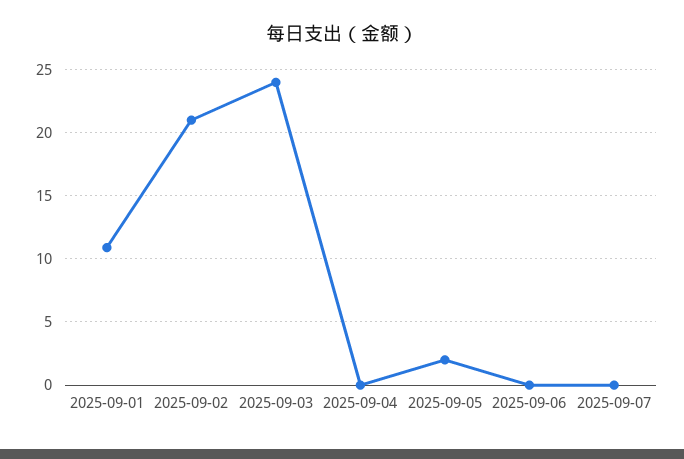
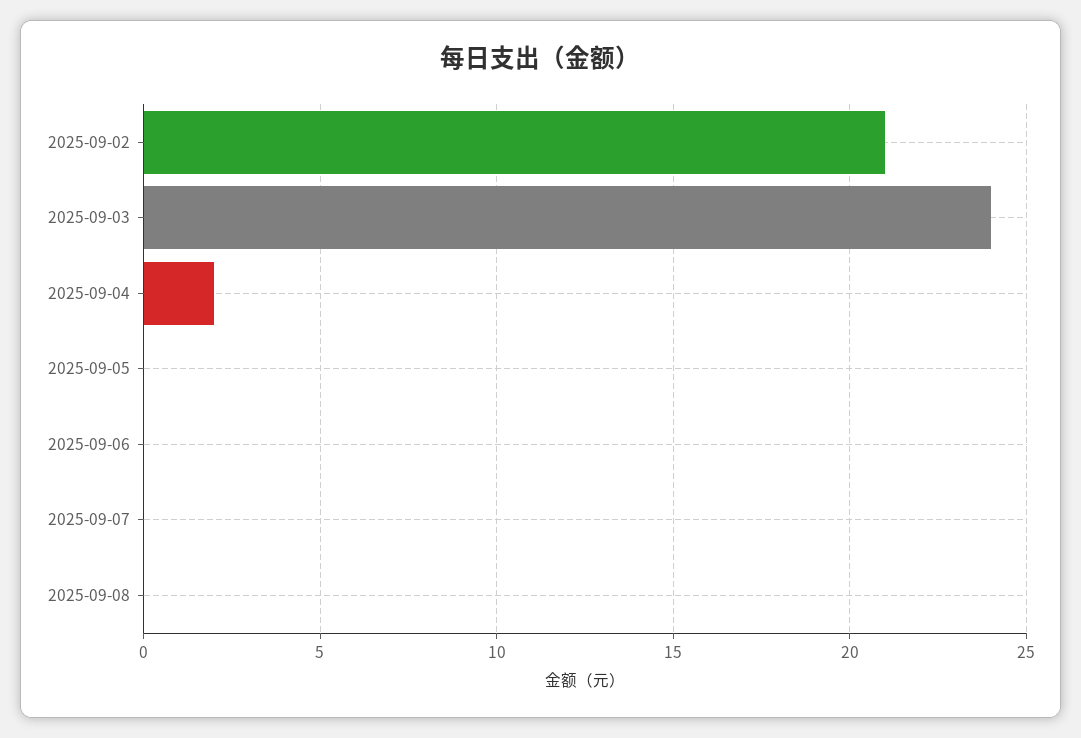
2025-09-01: 11 -> none
2025-09-04: 0 -> 2
2025-09-05: 2 -> 0
2025-09-08: none -> 0

